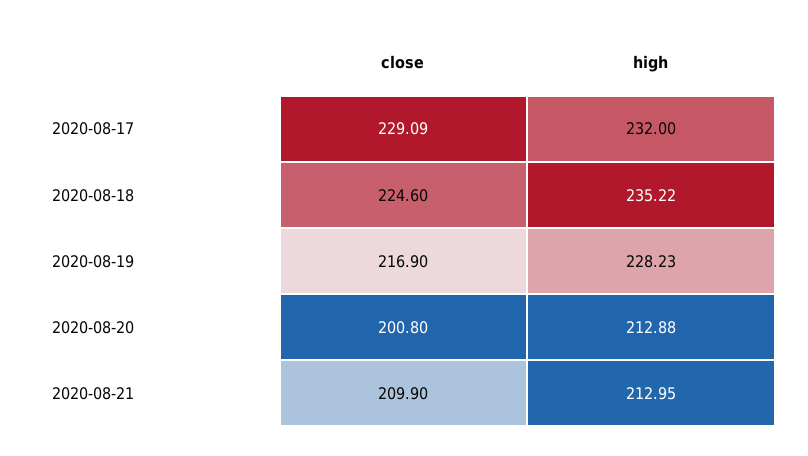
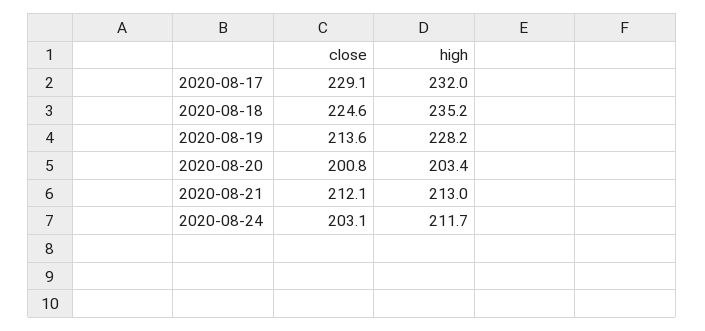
close, 2020-08-19: 216.9 -> 213.6
high, 2020-08-20: 212.88 -> 203.4
close, 2020-08-21: 209.9 -> 212.1
close, 2020-08-24: none -> 203.1
high, 2020-08-24: none -> 211.7

